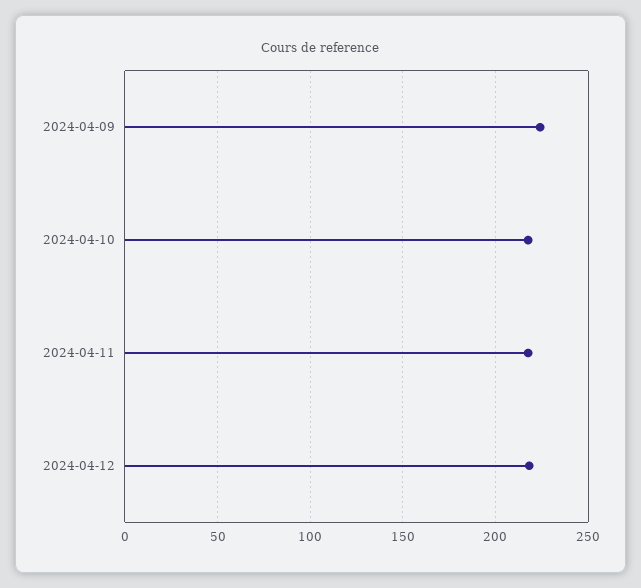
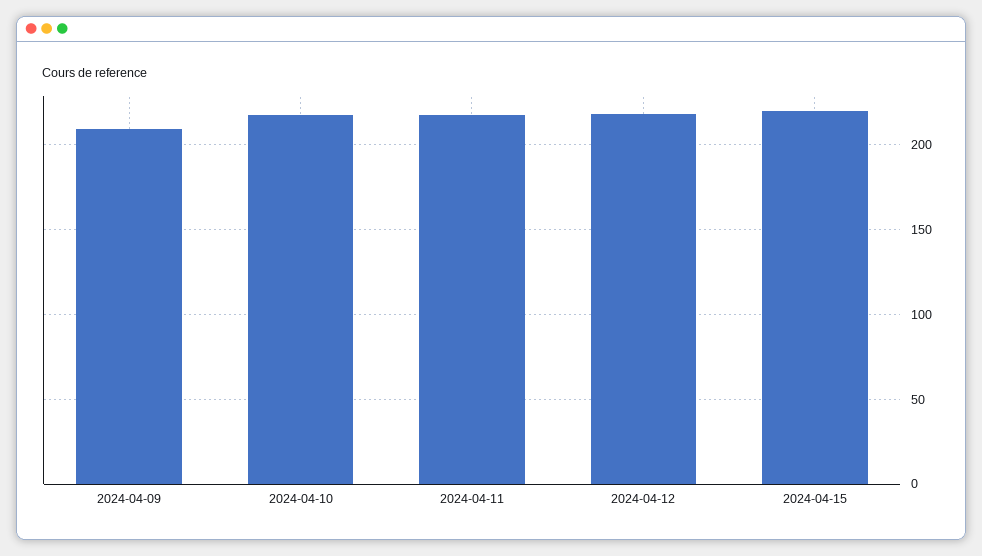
2024-04-09: 225 -> 210
2024-04-15: none -> 220

